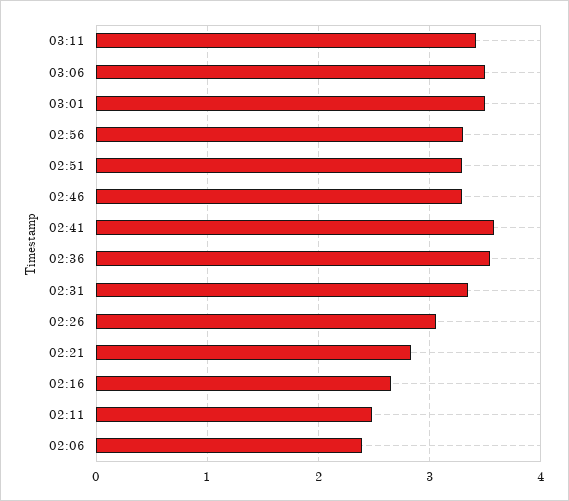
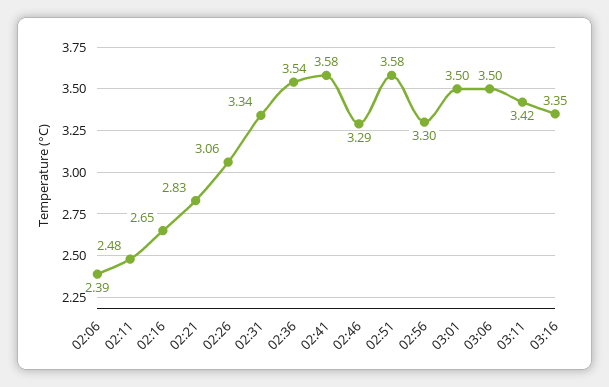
02:51: 3.3 -> 3.58
03:16: none -> 3.35

